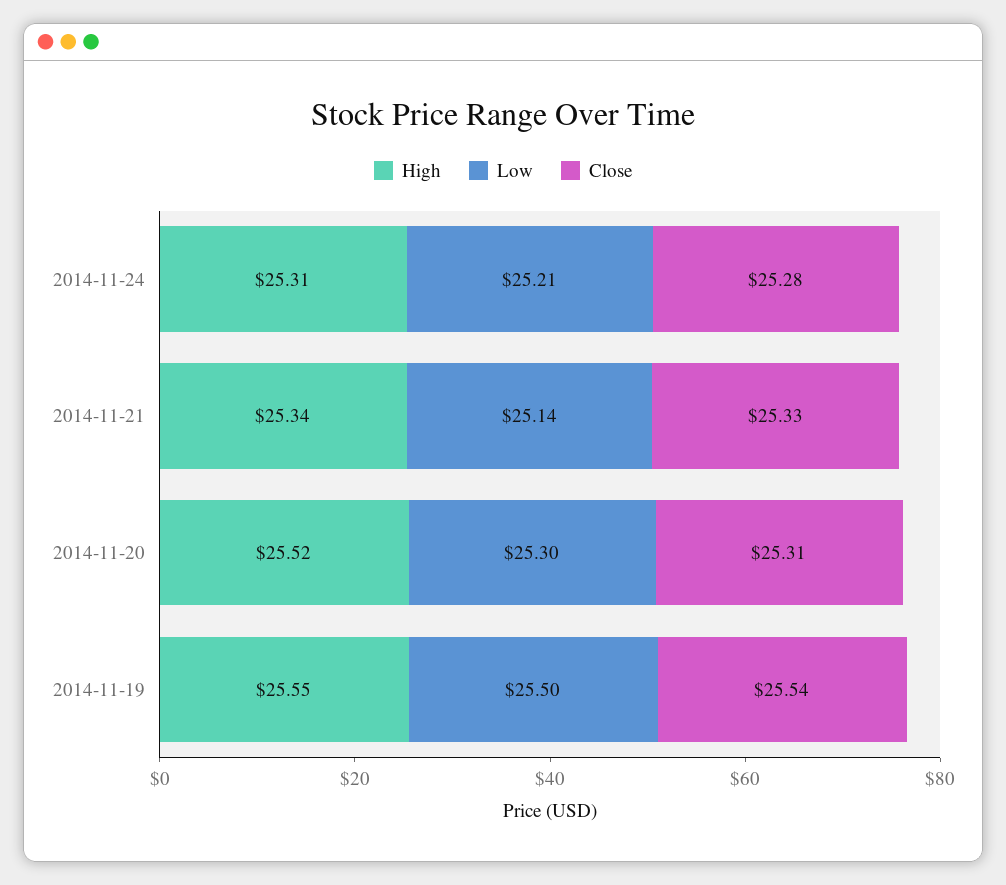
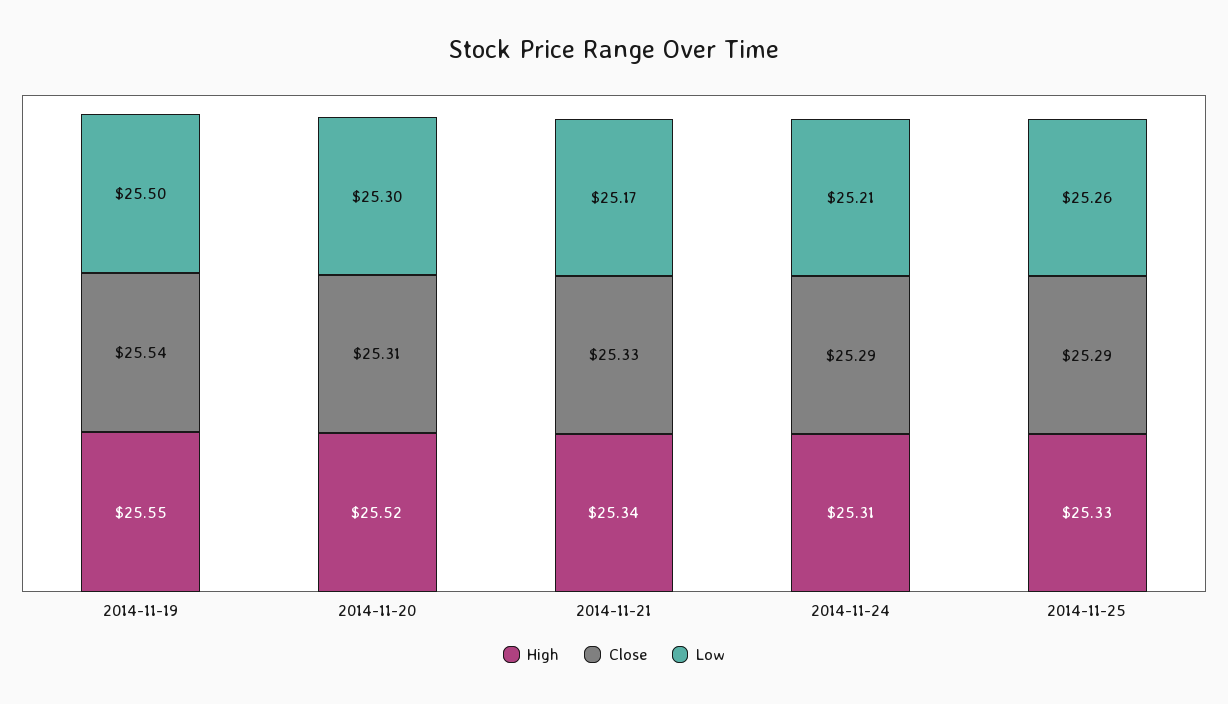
Close, 2014-11-24: 25.28 -> 25.29
Low, 2014-11-21: 25.14 -> 25.17
High, 2014-11-25: none -> 25.33
Close, 2014-11-25: none -> 25.29
Low, 2014-11-25: none -> 25.26

